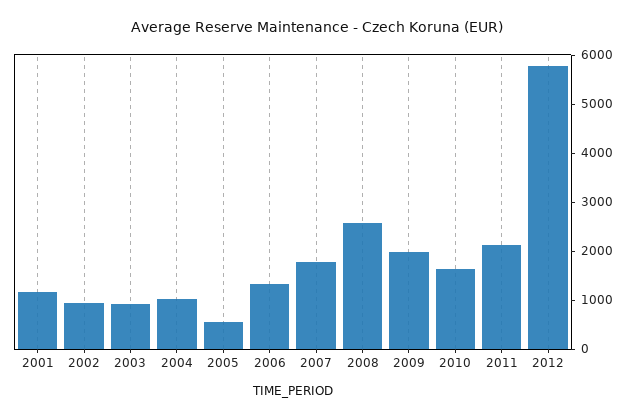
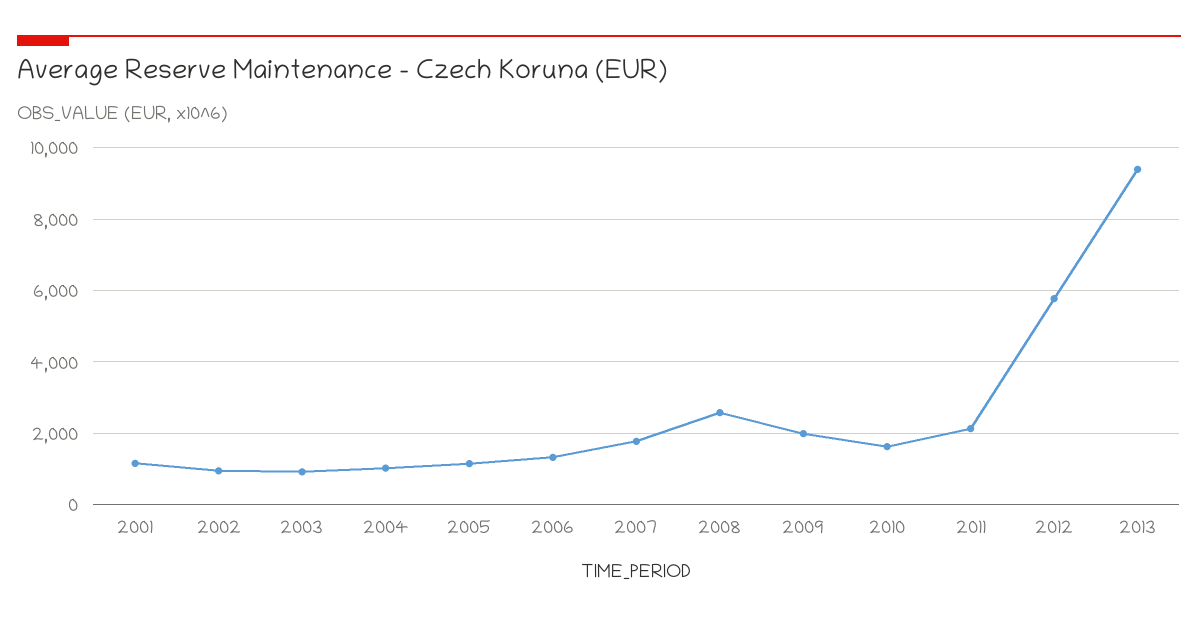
2005: 600 -> 1200
2013: none -> 9400

